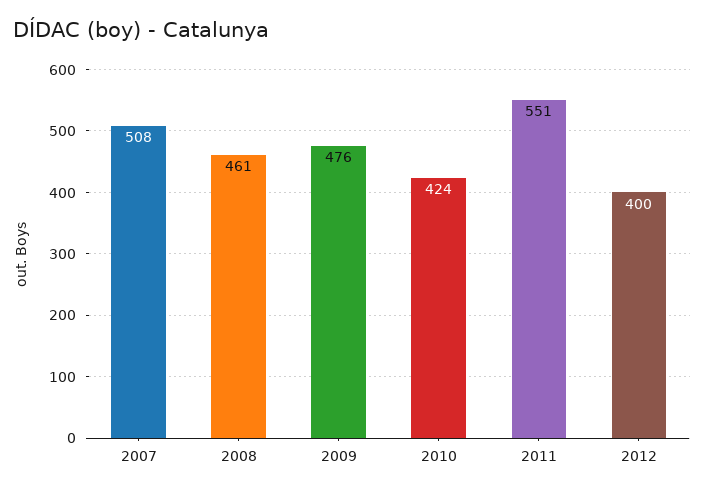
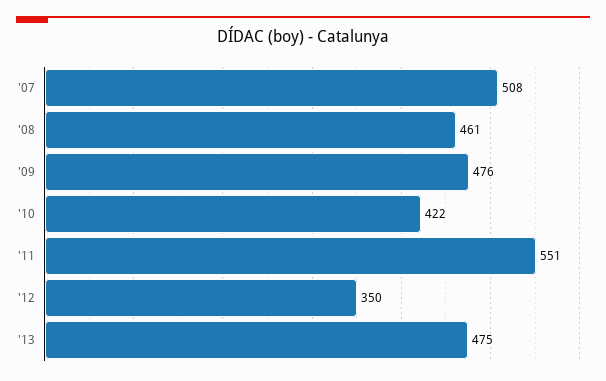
2010: 424 -> 422
2012: 400 -> 350
'13: none -> 475

